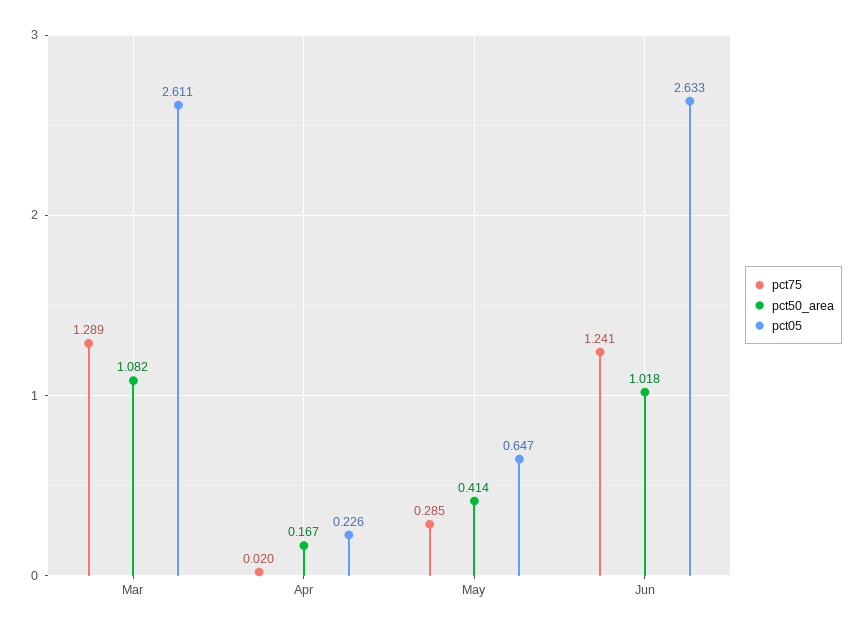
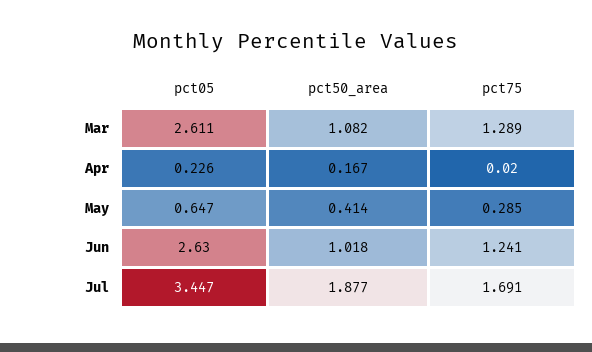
pct05, Jun: 2.633 -> 2.63
pct05, Jul: none -> 3.447
pct50_area, Jul: none -> 1.877
pct75, Jul: none -> 1.691

